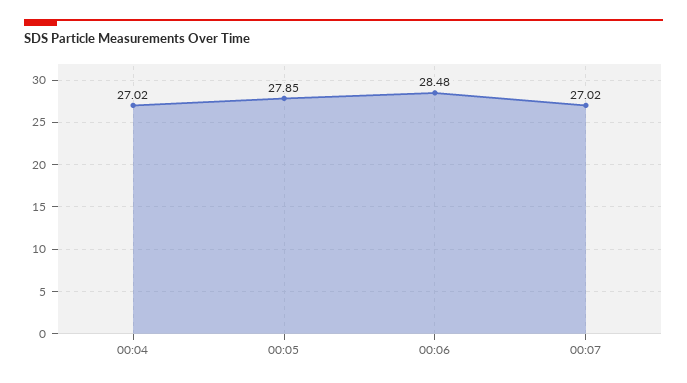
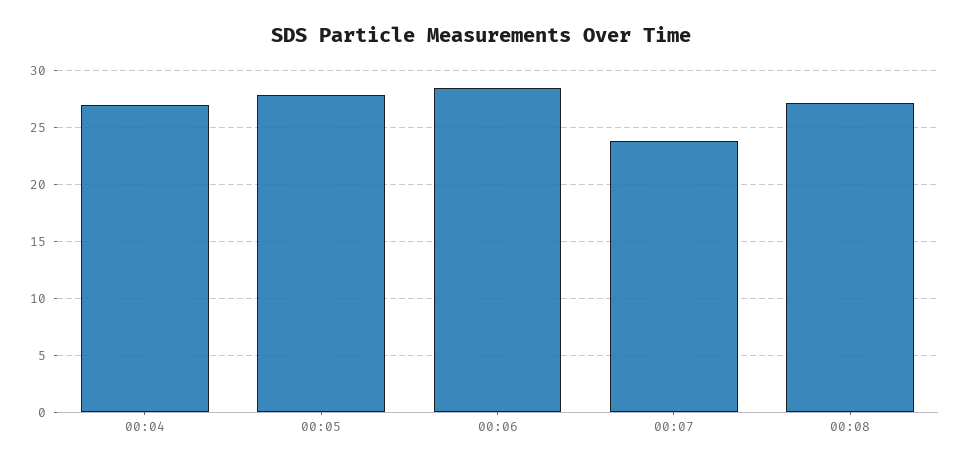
00:07: 27.02 -> 24
00:08: none -> 27

